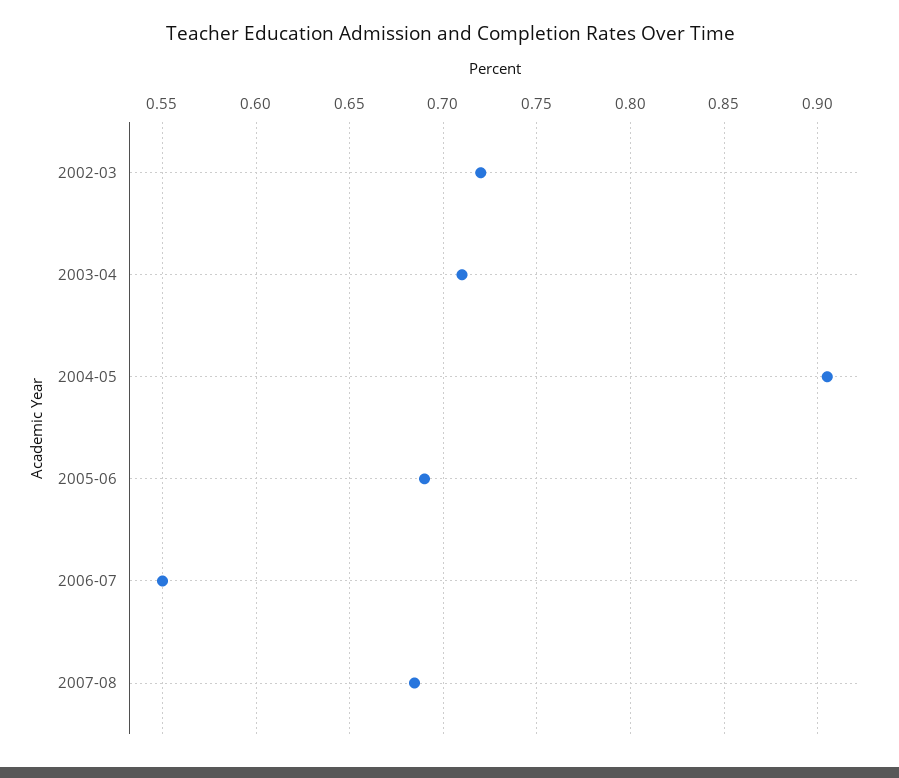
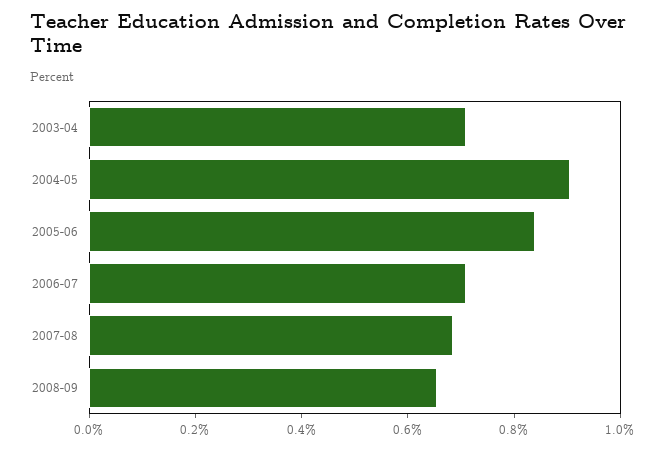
2002-03: 0.72 -> none
2005-06: 0.69 -> 0.85
2006-07: 0.55 -> 0.7
2008-09: none -> 0.65

